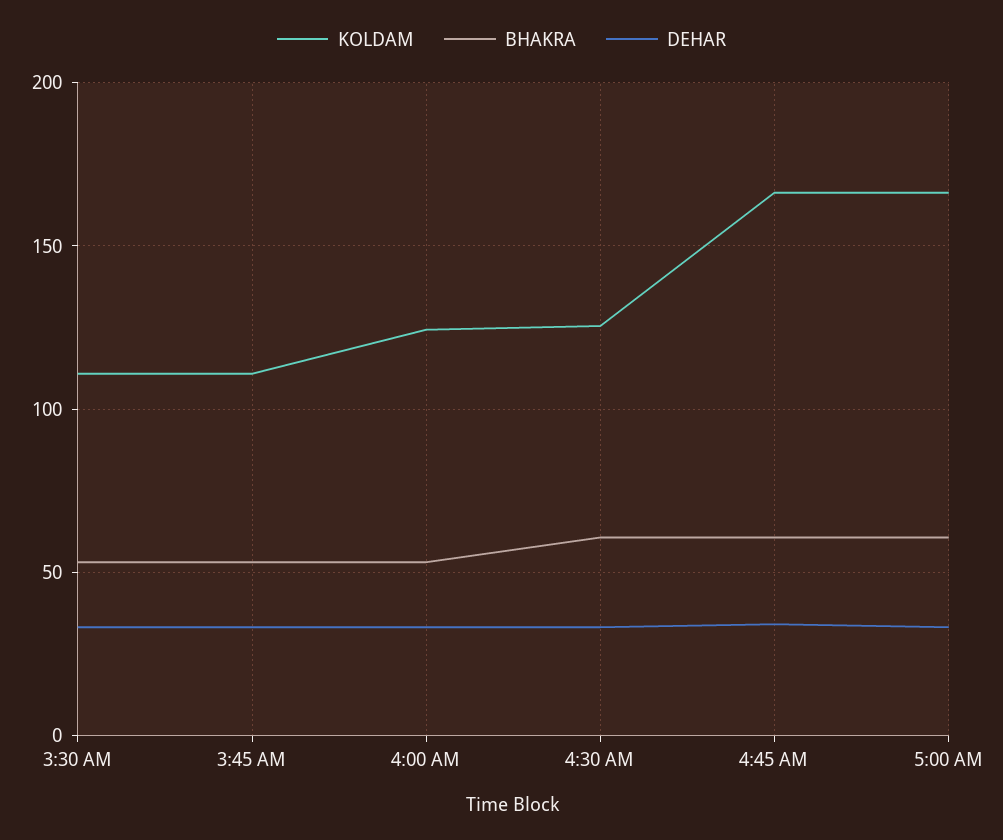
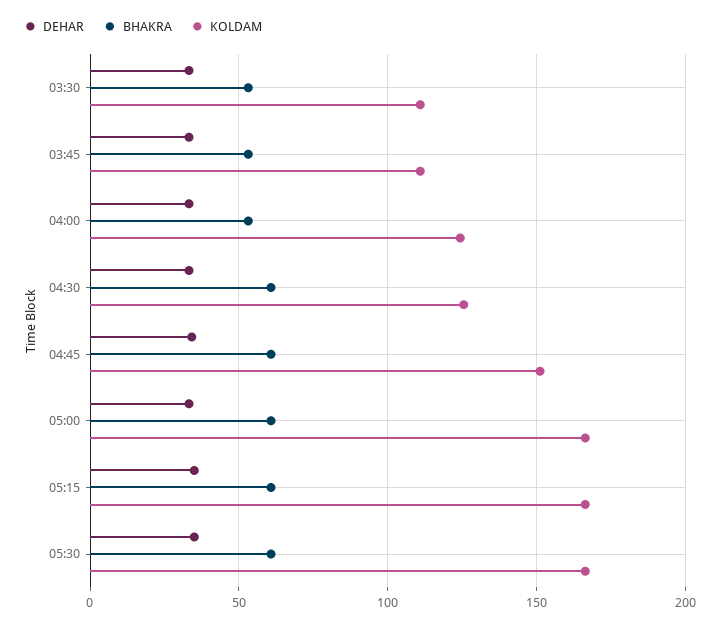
KOLDAM, 4:45 AM: 165 -> 150
DEHAR, 05:15: none -> 35
BHAKRA, 05:15: none -> 60
KOLDAM, 05:15: none -> 165
DEHAR, 05:30: none -> 35
BHAKRA, 05:30: none -> 60
KOLDAM, 05:30: none -> 165

